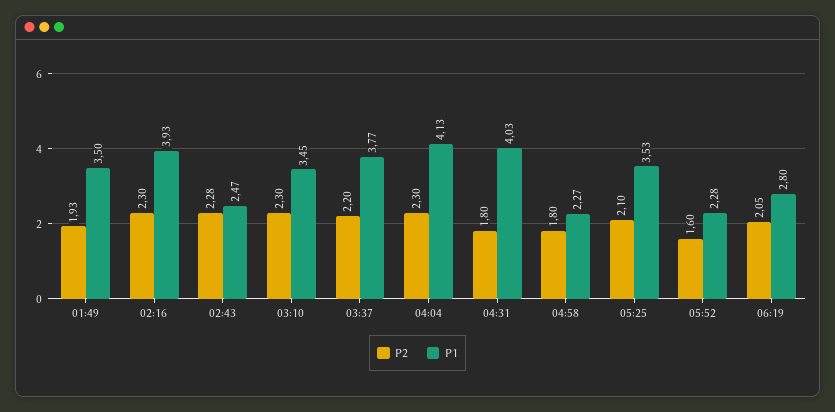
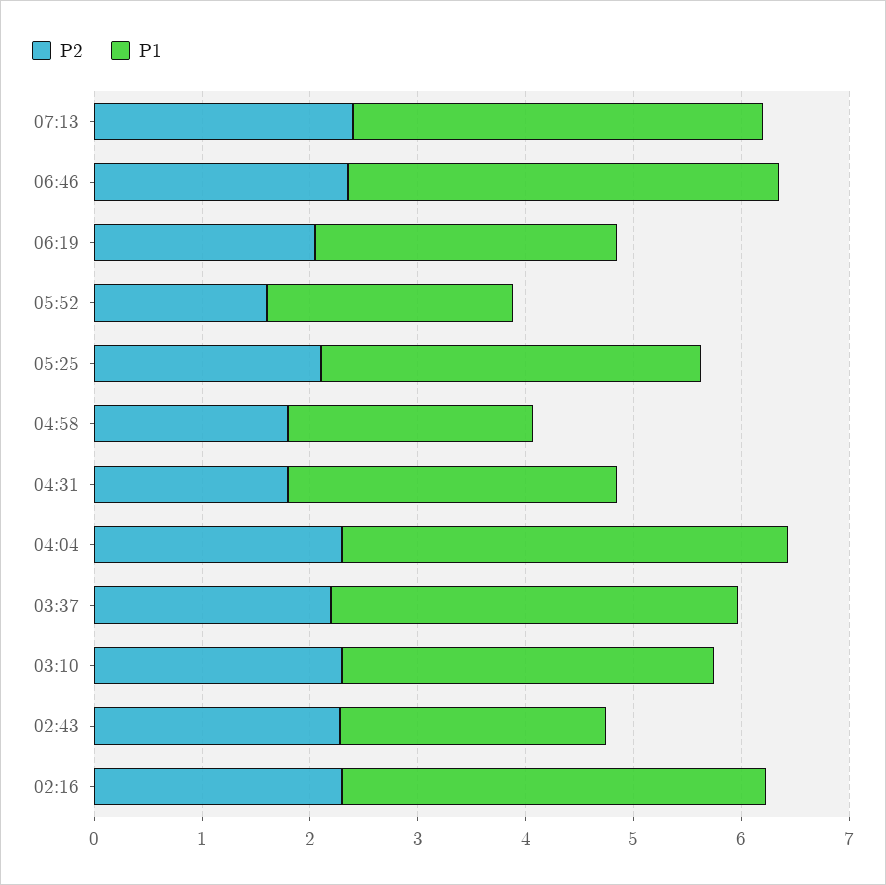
P2, 01:49: 1.93 -> none
P1, 01:49: 3.5 -> none
P1, 04:31: 4.03 -> 3
P2, 07:13: none -> 2.4
P1, 07:13: none -> 3.8
P2, 06:46: none -> 2.4
P1, 06:46: none -> 4

